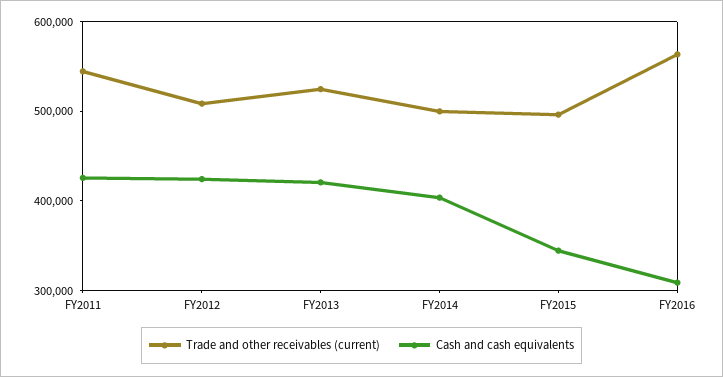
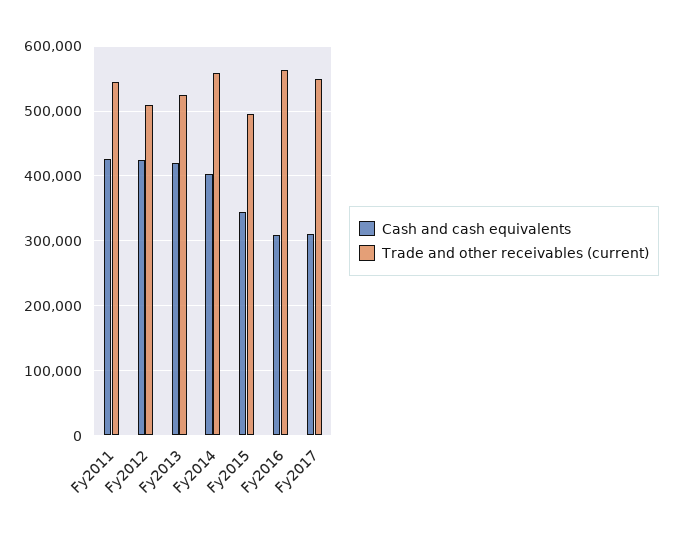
Trade and other receivables (current), FY2014: 500000 -> 560000
Cash and cash equivalents, Fy2017: none -> 310000
Trade and other receivables (current), Fy2017: none -> 550000

